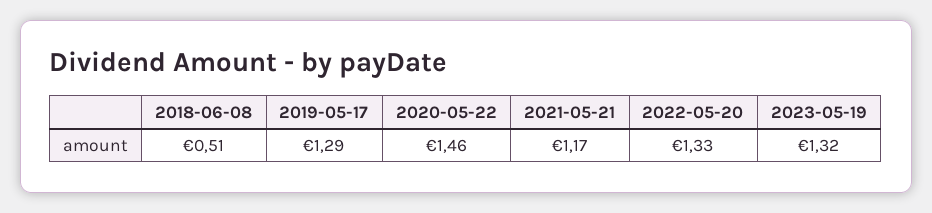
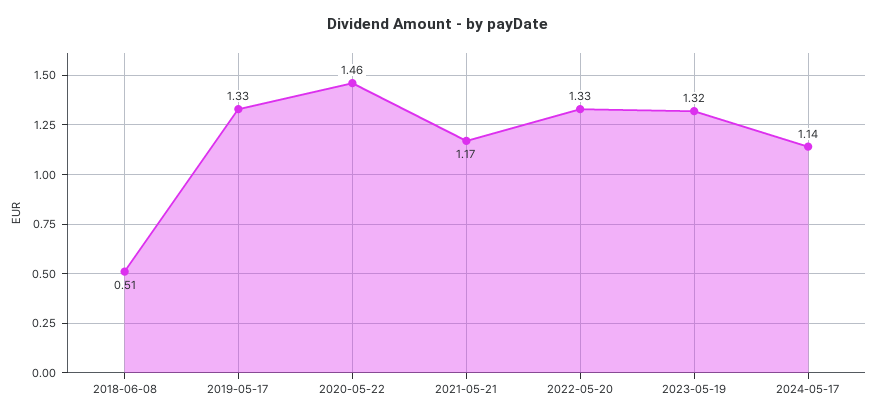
2019-05-17: 1.29 -> 1.33
2024-05-17: none -> 1.14

